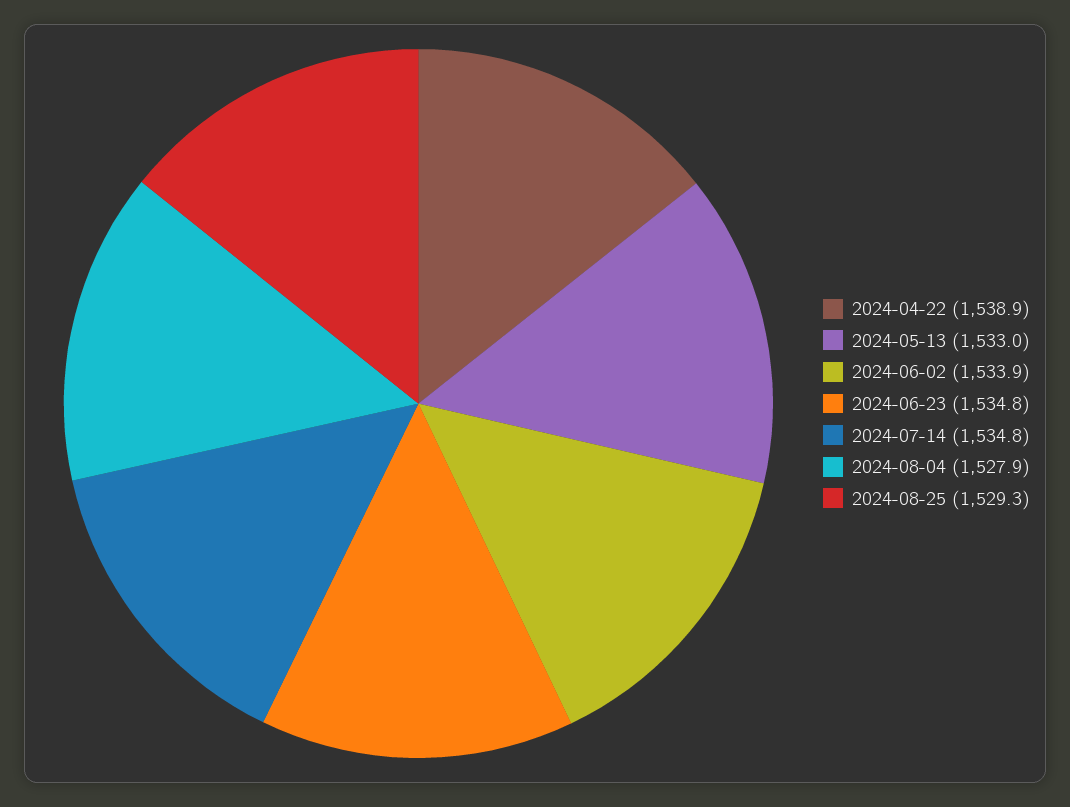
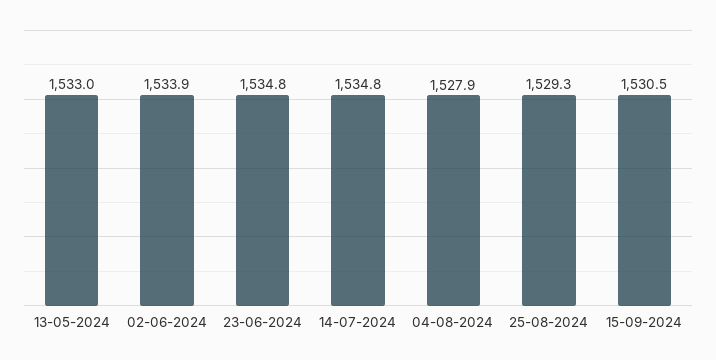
2024-04-22: 1538.9 -> none
15-09-2024: none -> 1530.5

